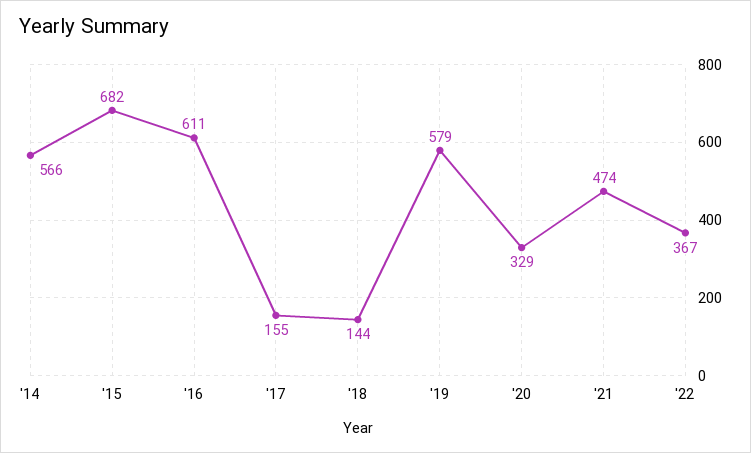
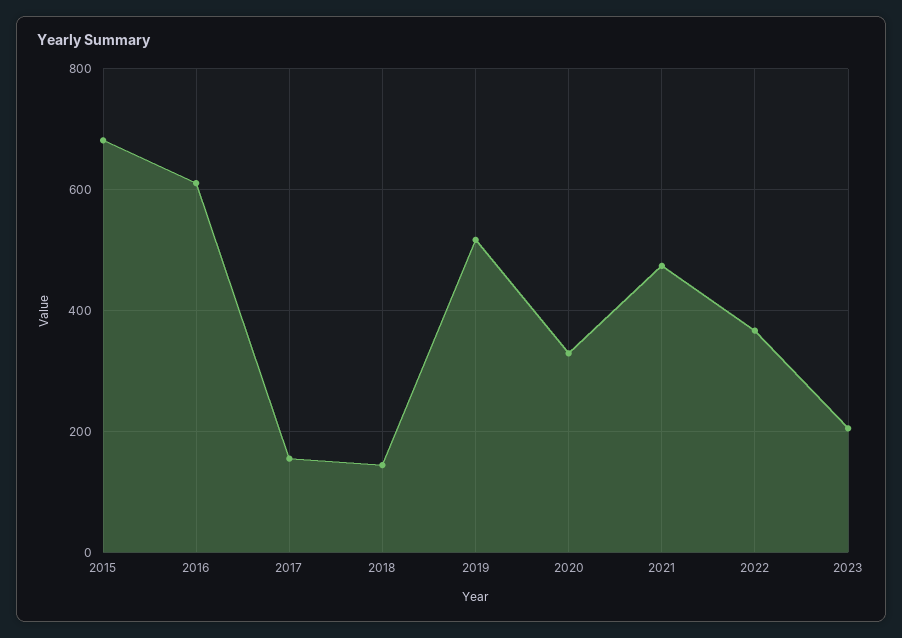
'14: 566 -> none
'19: 579 -> 520
2023: none -> 200

